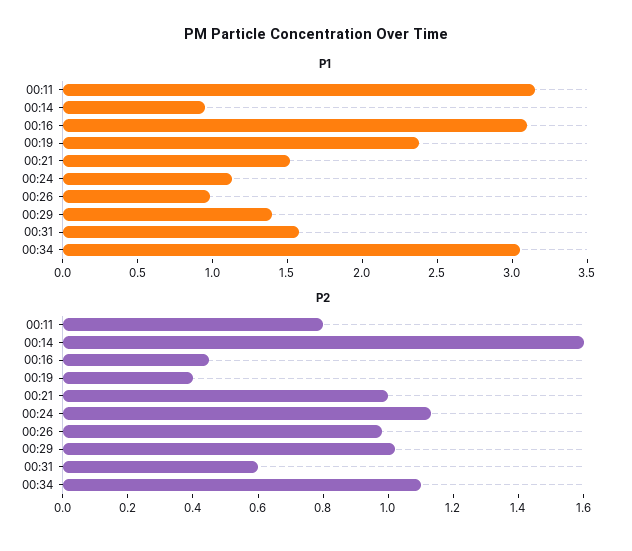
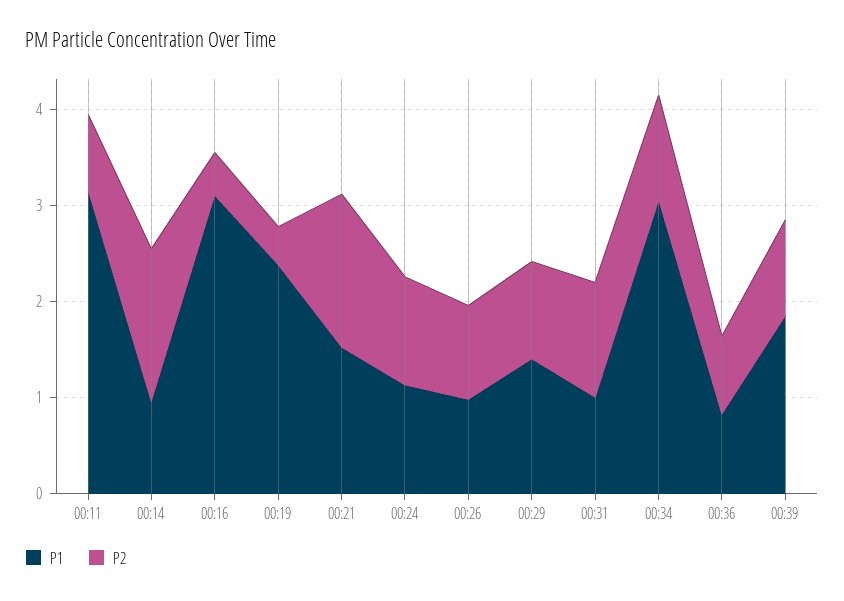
P1, 00:31: 1.6 -> 1
P2, 00:21: 1 -> 1.6
P2, 00:31: 0.6 -> 1.2
P1, 00:36: none -> 0.8
P2, 00:36: none -> 0.8
P1, 00:39: none -> 1.8
P2, 00:39: none -> 1

